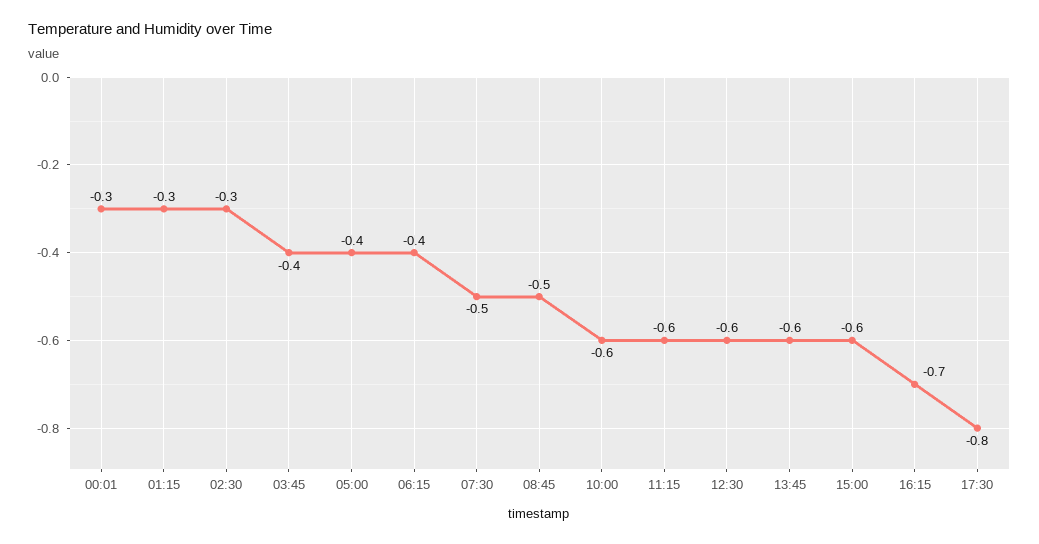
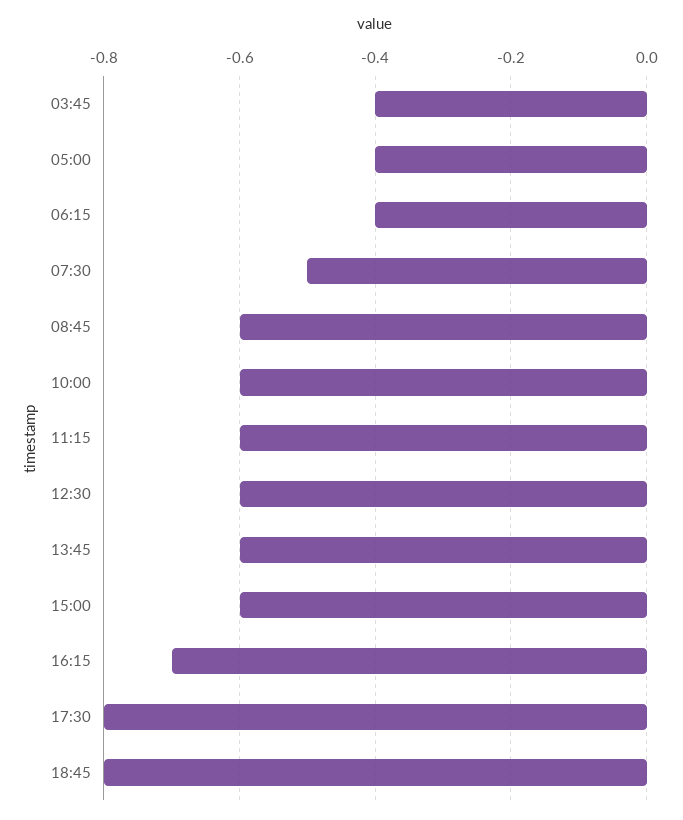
00:01: -0.3 -> none
01:15: -0.3 -> none
02:30: -0.3 -> none
08:45: -0.5 -> -0.6
18:45: none -> -0.8

